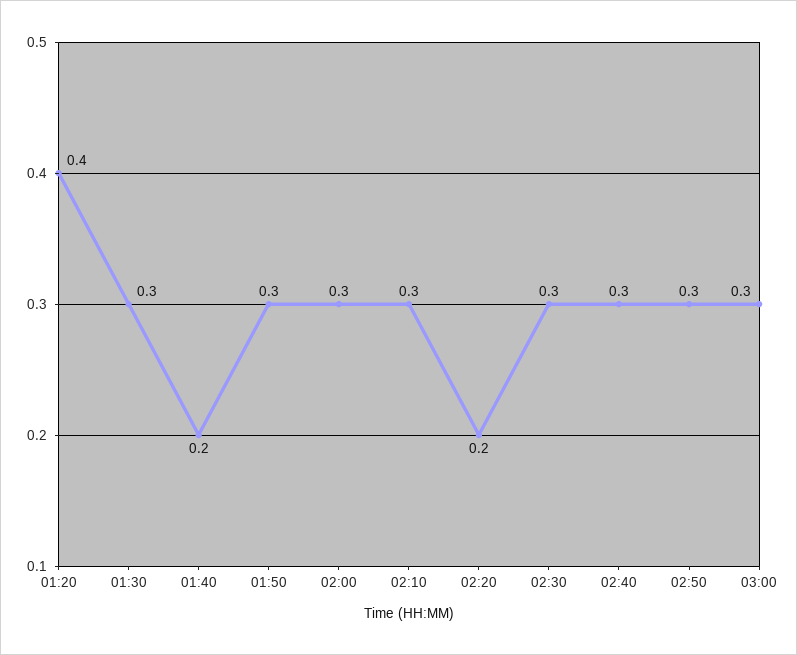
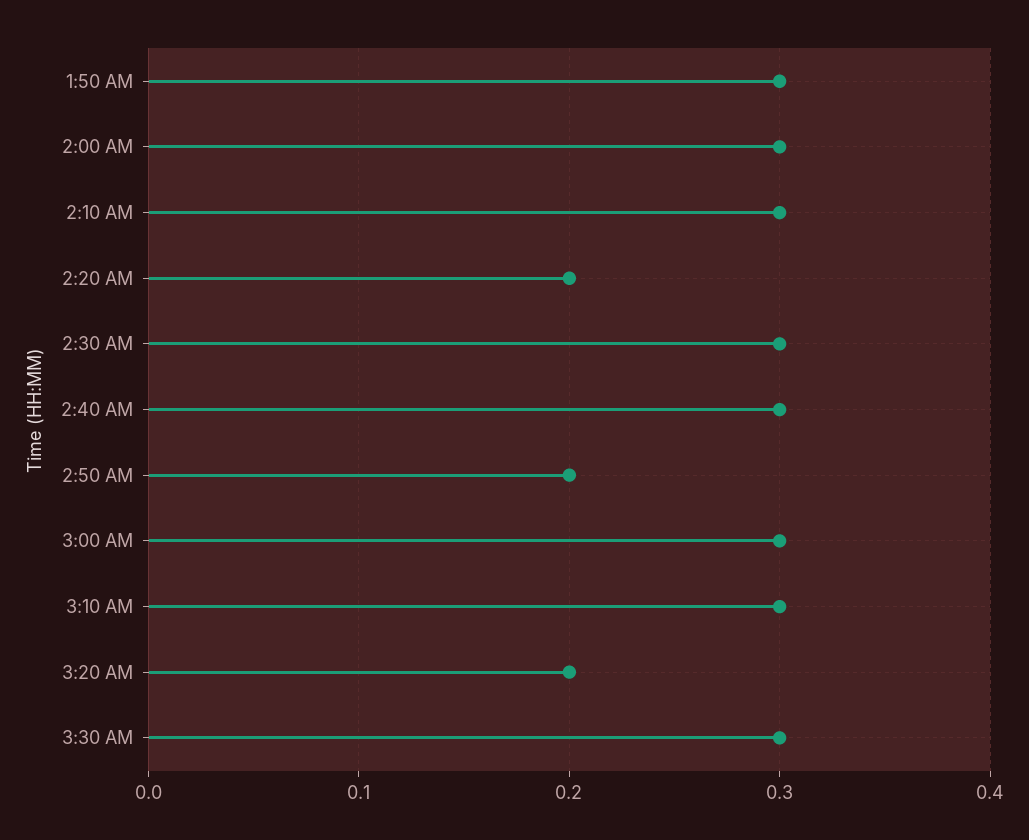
01:20: 0.4 -> none
01:30: 0.3 -> none
01:40: 0.2 -> none
02:50: 0.3 -> 0.2
3:10 AM: none -> 0.3
3:20 AM: none -> 0.2
3:30 AM: none -> 0.3

